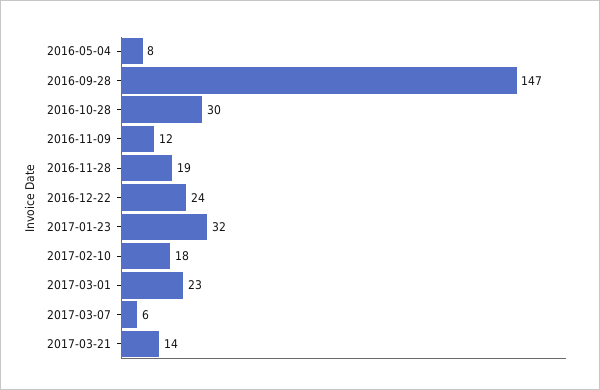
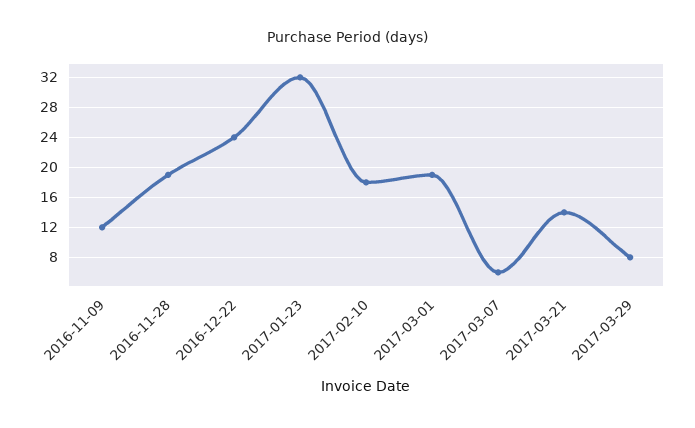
2016-05-04: 8 -> none
2016-09-28: 147 -> none
2016-10-28: 30 -> none
2017-03-01: 23 -> 19
2017-03-29: none -> 8

